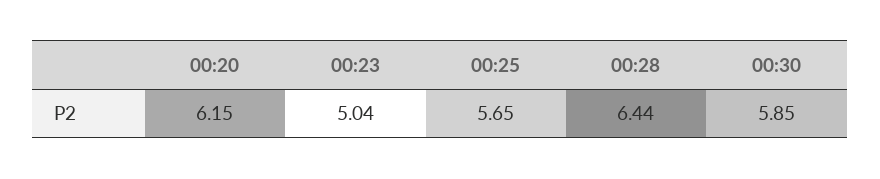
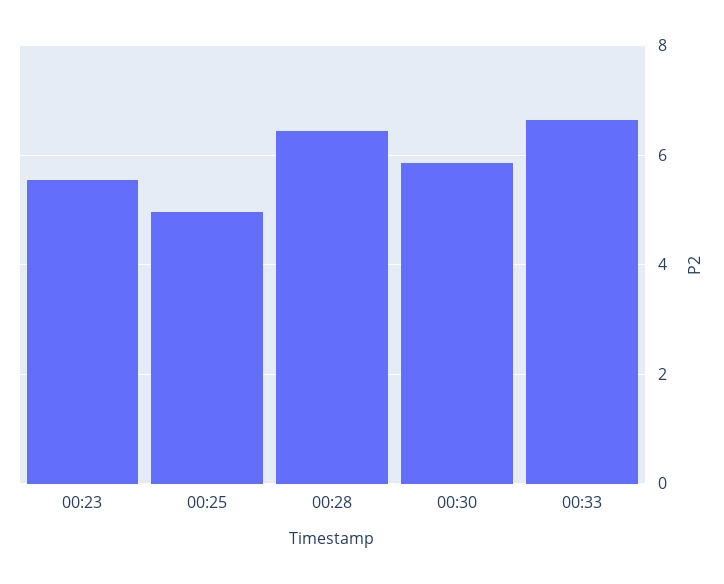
00:20: 6.15 -> none
00:23: 5.04 -> 5.6
00:25: 5.65 -> 5
00:33: none -> 6.6

